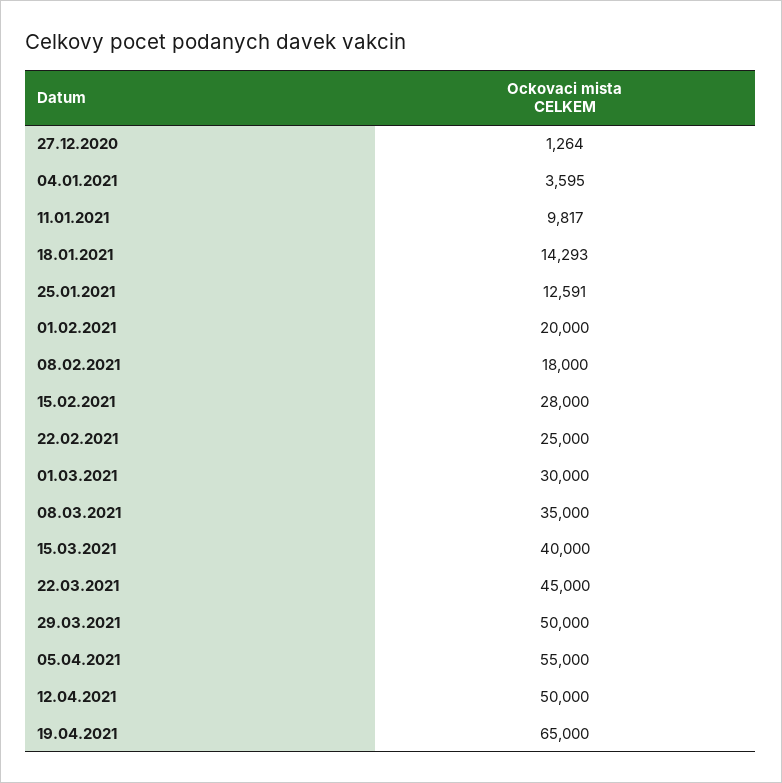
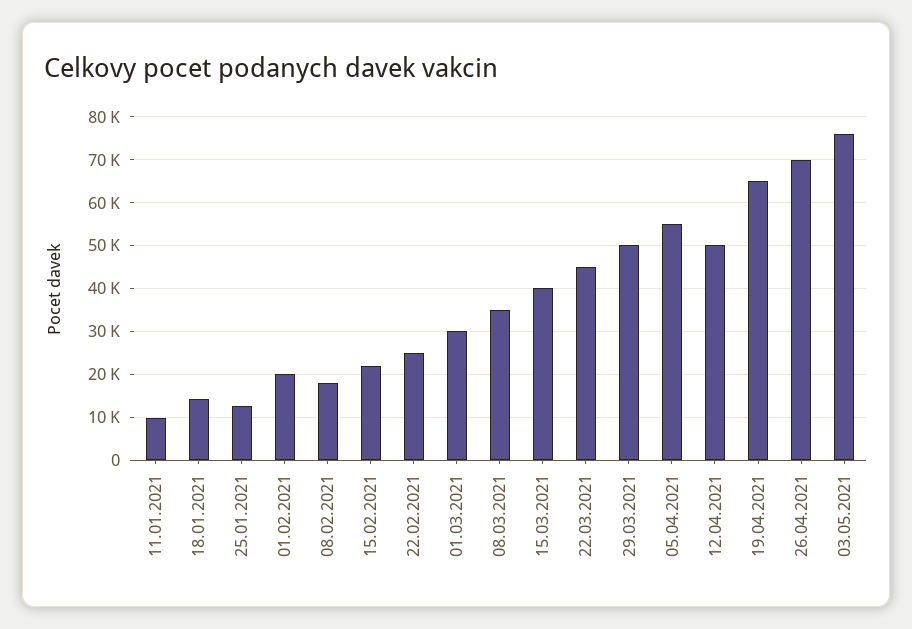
27.12.2020: 1264 -> none
04.01.2021: 3595 -> none
15.02.2021: 28000 -> 22000
26.04.2021: none -> 70000
03.05.2021: none -> 76000

